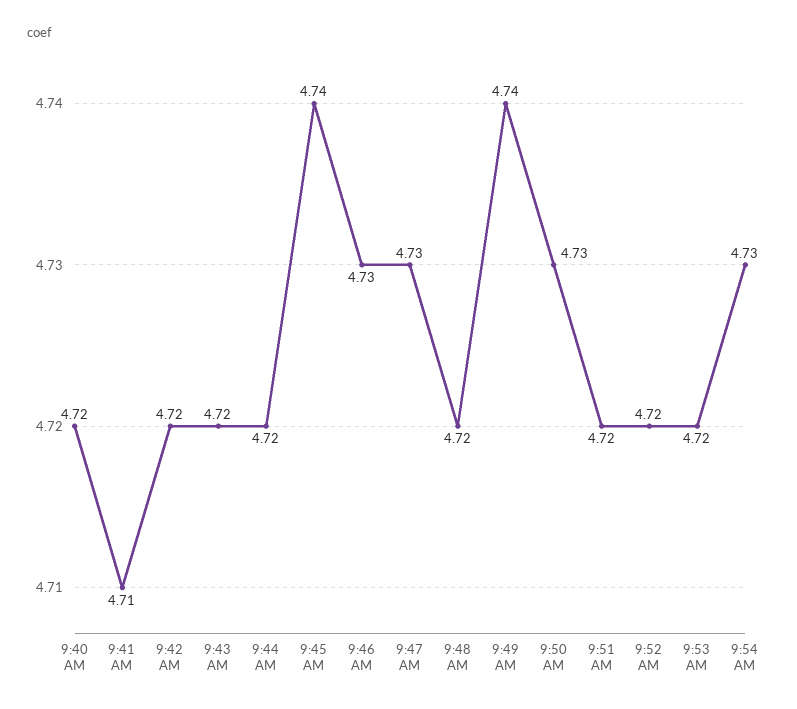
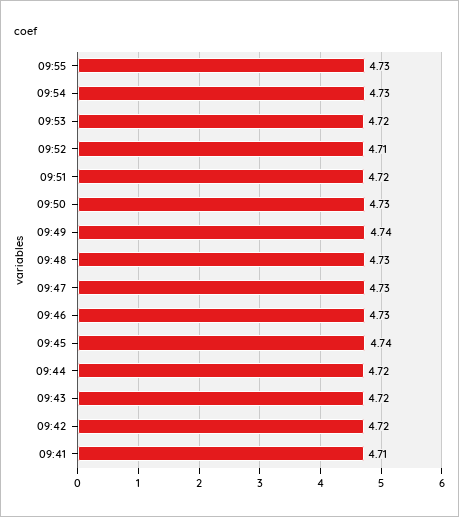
9:40 AM: 4.72 -> none
9:48 AM: 4.72 -> 4.73
9:52 AM: 4.72 -> 4.71
09:55: none -> 4.73

